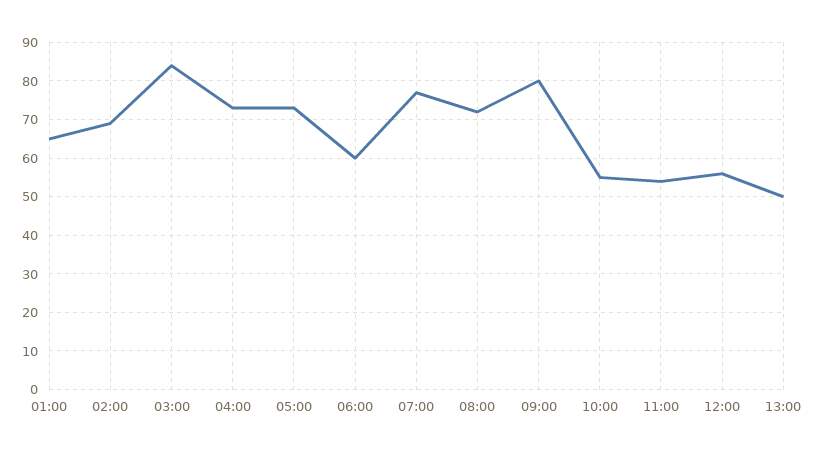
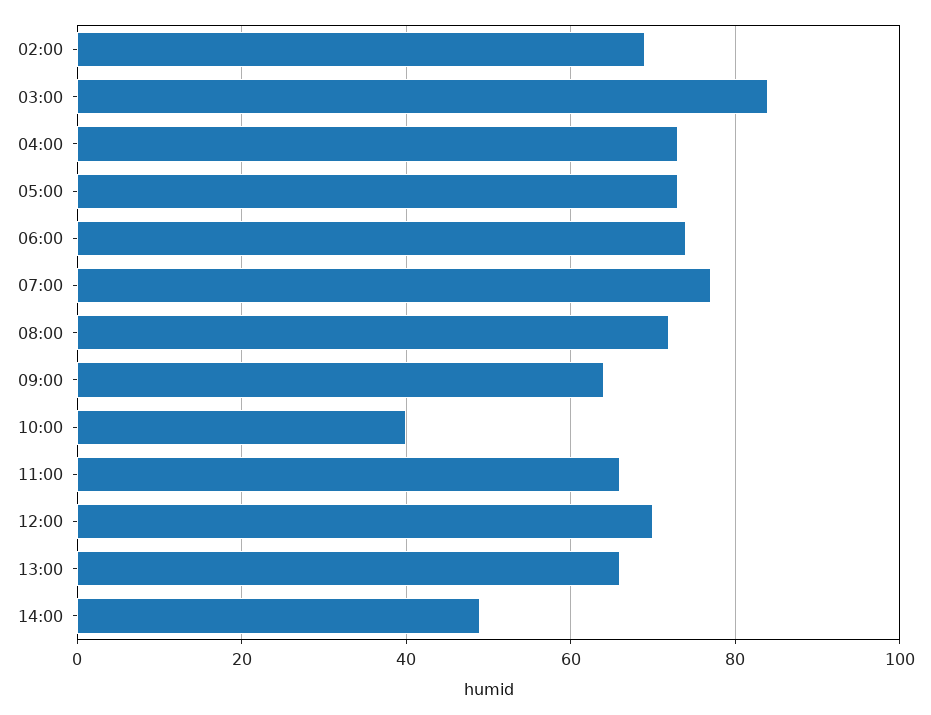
01:00: 65 -> none
06:00: 60 -> 75
09:00: 80 -> 65
10:00: 55 -> 40
11:00: 55 -> 65
12:00: 55 -> 70
13:00: 50 -> 65
14:00: none -> 50

